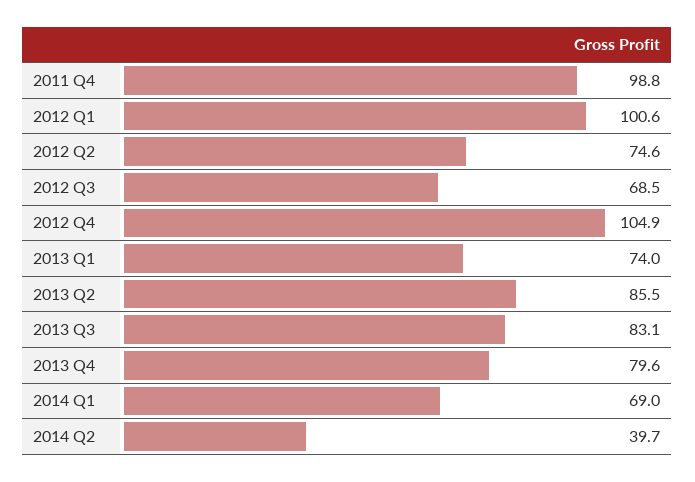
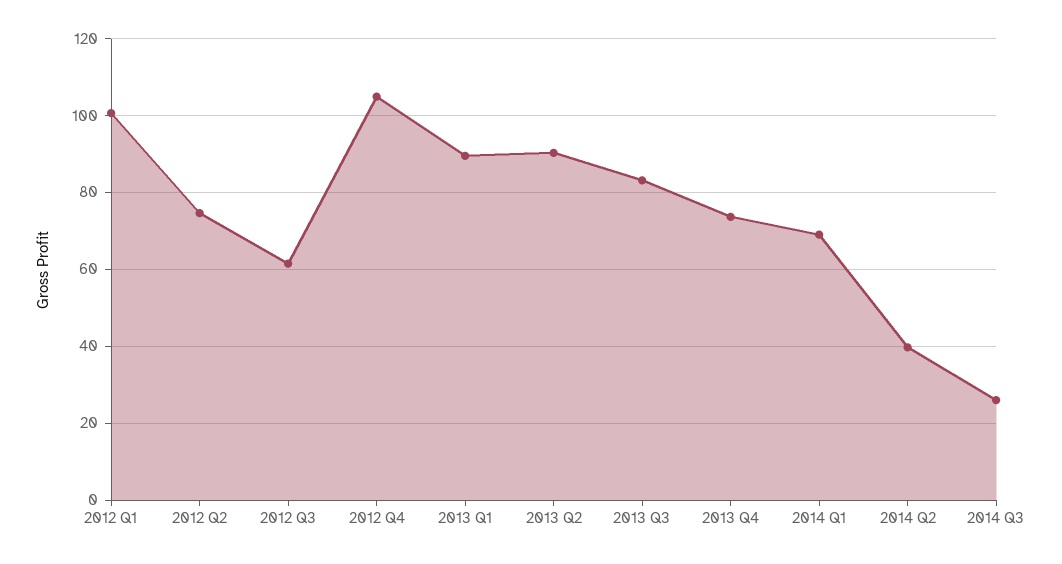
2011 Q4: 98.8 -> none
2012 Q3: 68.5 -> 62
2013 Q1: 74 -> 90
2013 Q2: 85.5 -> 90
2013 Q4: 79.6 -> 74
2014 Q3: none -> 26

